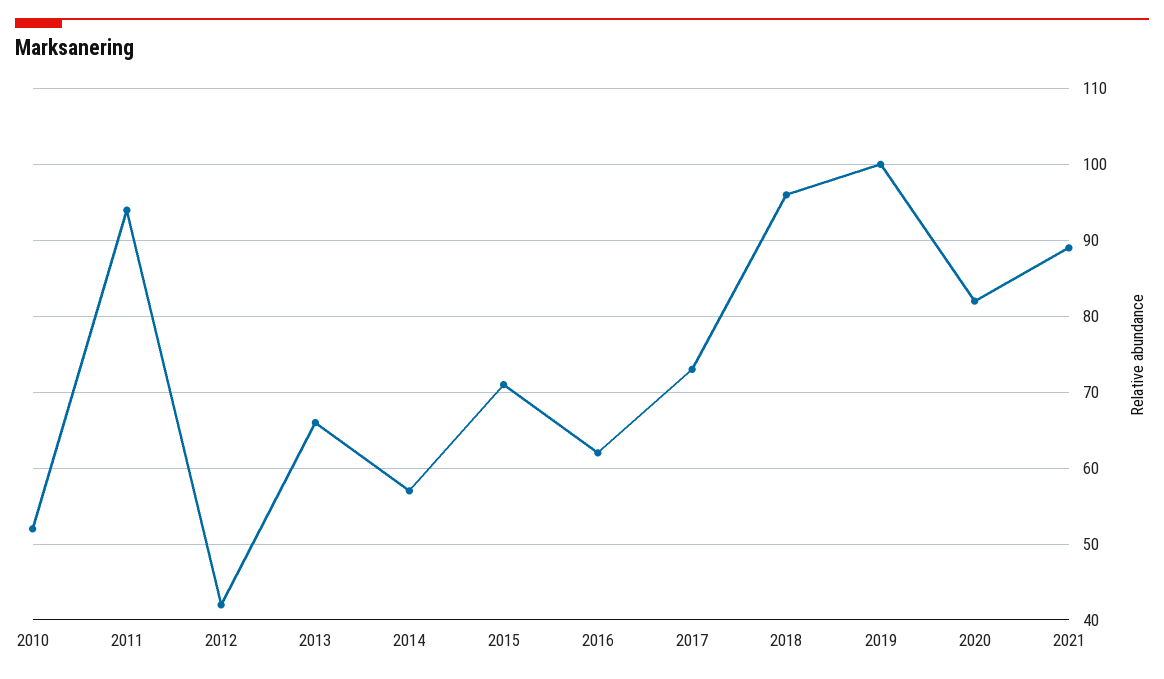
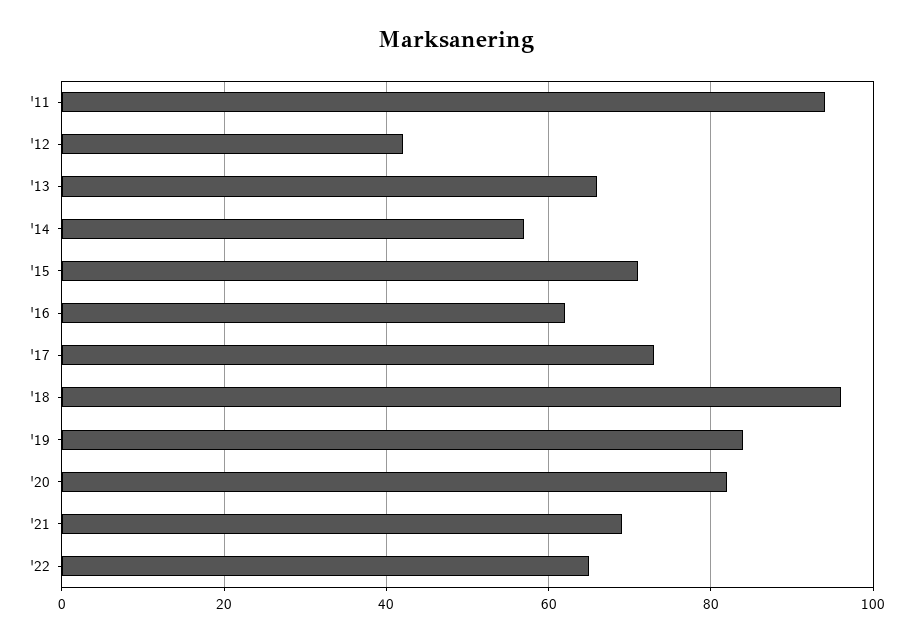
2010: 52 -> none
2019: 100 -> 85
2021: 89 -> 70
'22: none -> 65

